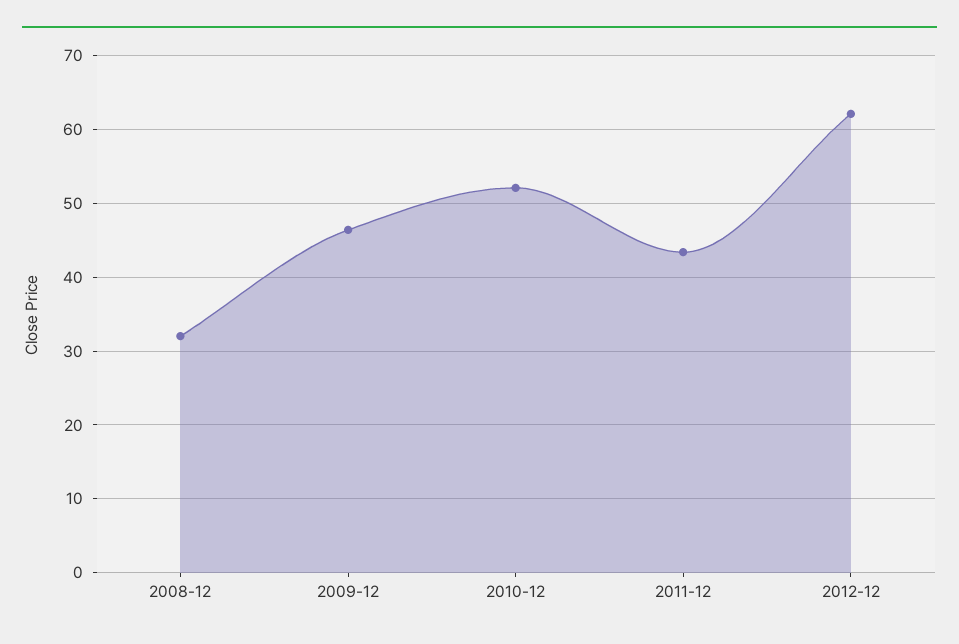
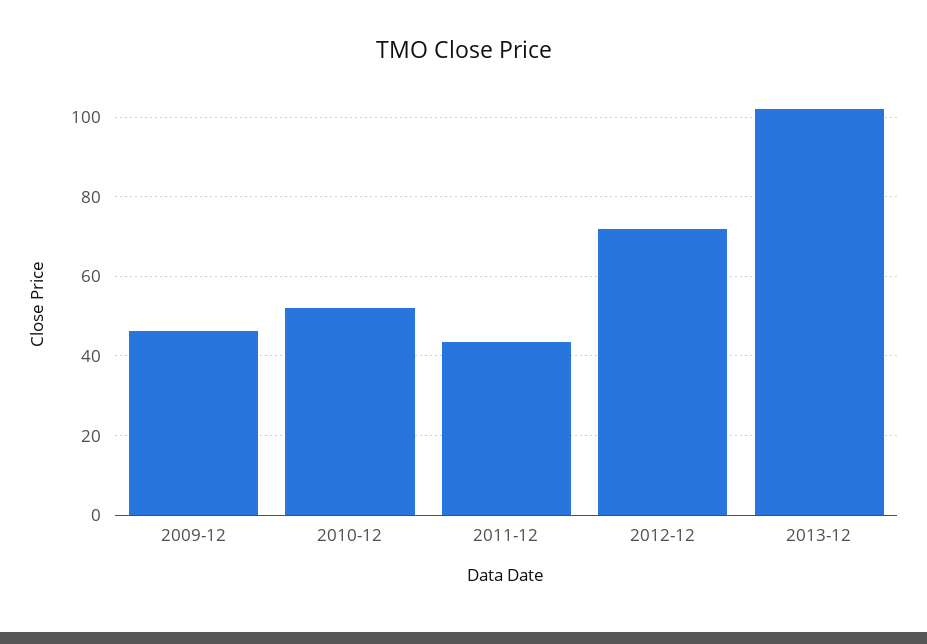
2008-12: 32 -> none
2012-12: 62 -> 72
2013-12: none -> 102

